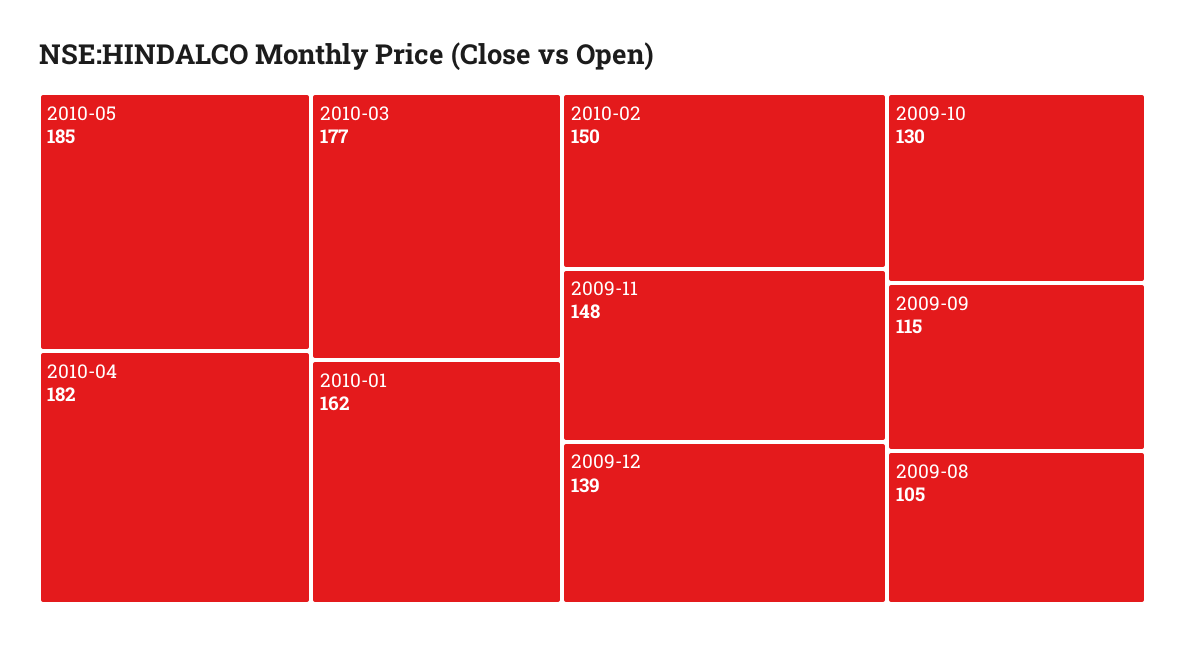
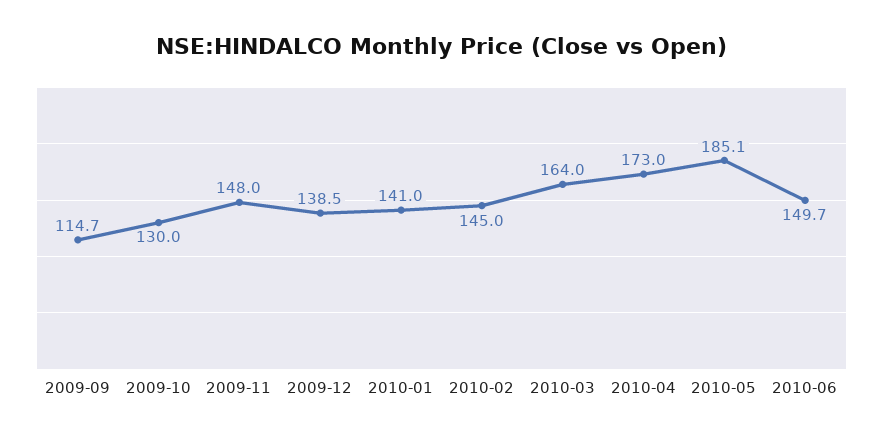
2010-04: 182 -> 173
2010-03: 177 -> 164
2010-01: 162 -> 141
2010-02: 150 -> 145
2009-08: 105 -> none
2010-06: none -> 149.7

